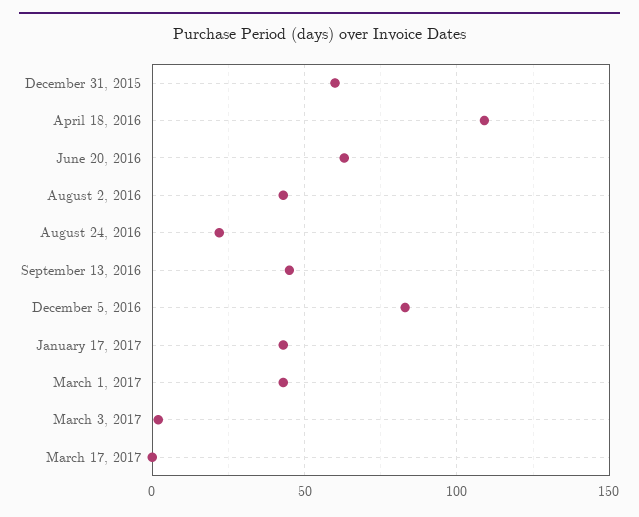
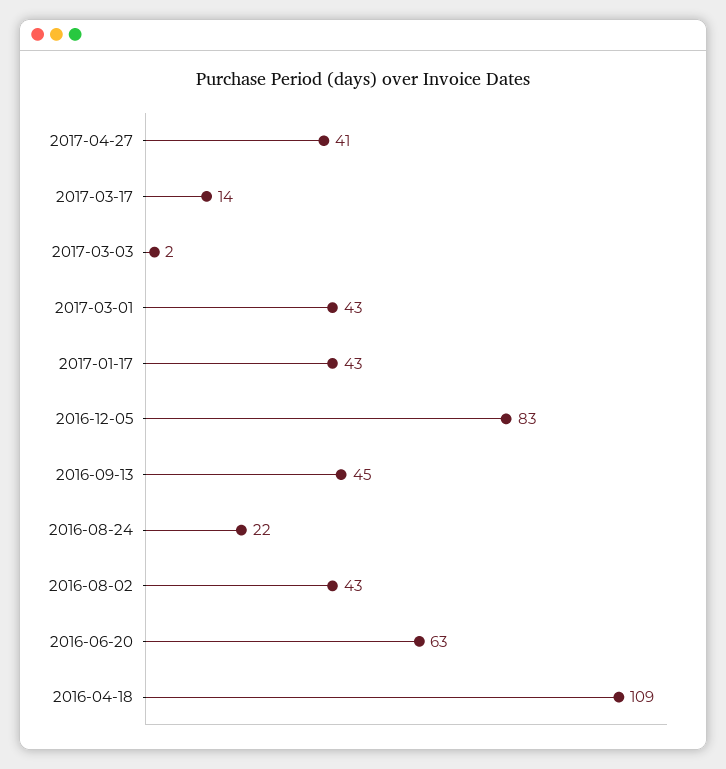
December 31, 2015: 60 -> none
March 17, 2017: 0 -> 14
2017-04-27: none -> 41

